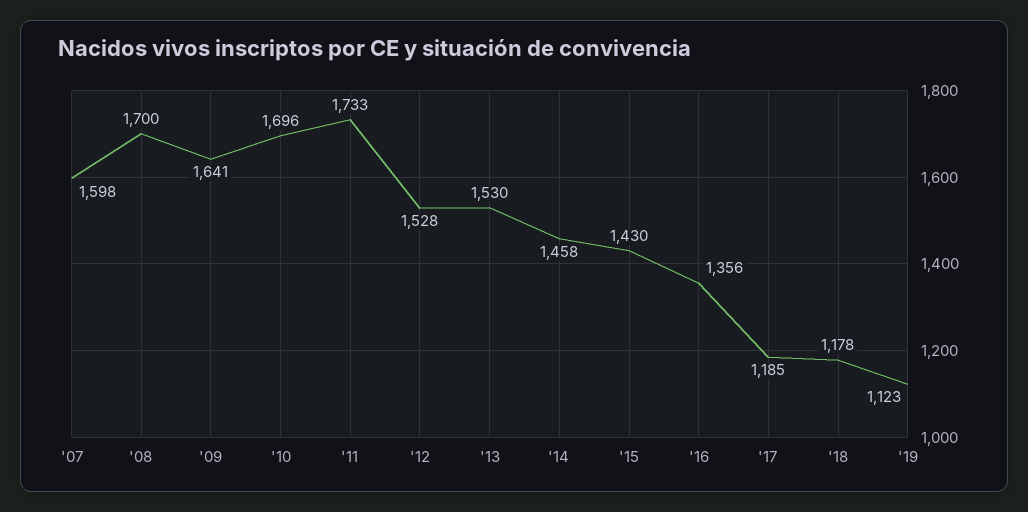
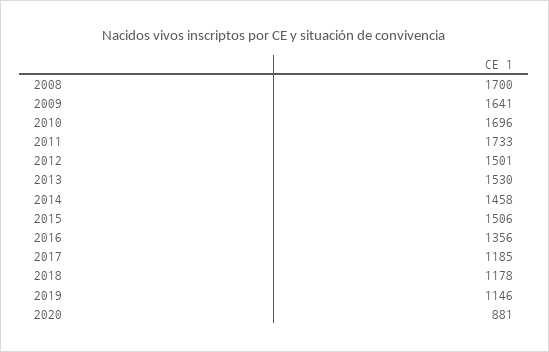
'07: 1598 -> none
'12: 1528 -> 1501
'15: 1430 -> 1506
'19: 1123 -> 1146
2020: none -> 881

